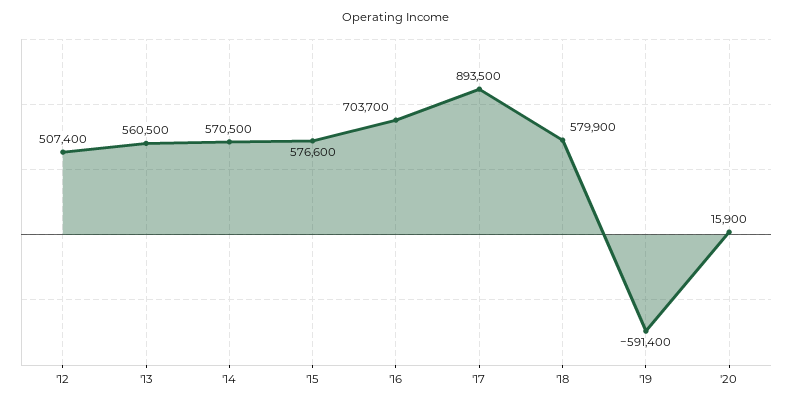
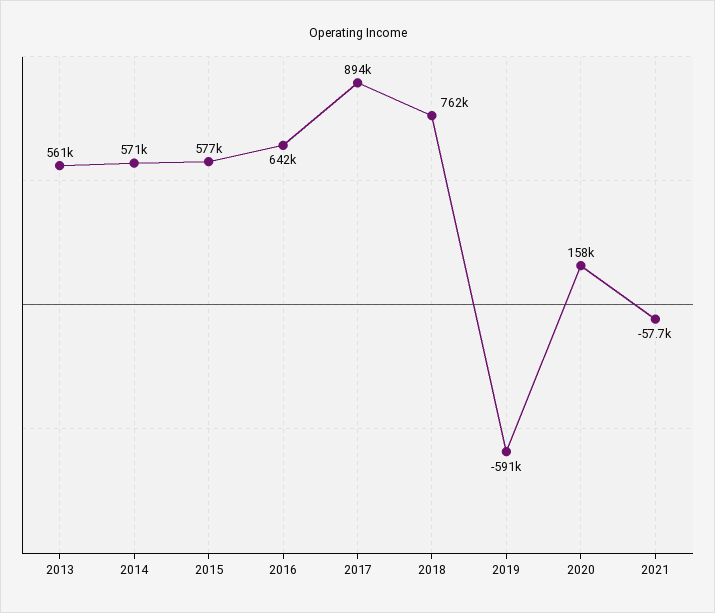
'12: 507400 -> none
'16: 703700 -> 642000
'18: 579900 -> 762000
'20: 15900 -> 158000
2021: none -> -57700

